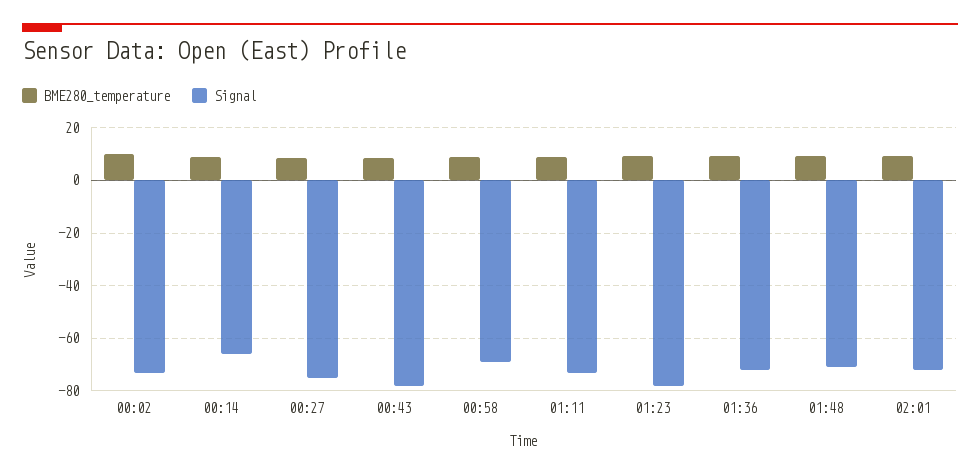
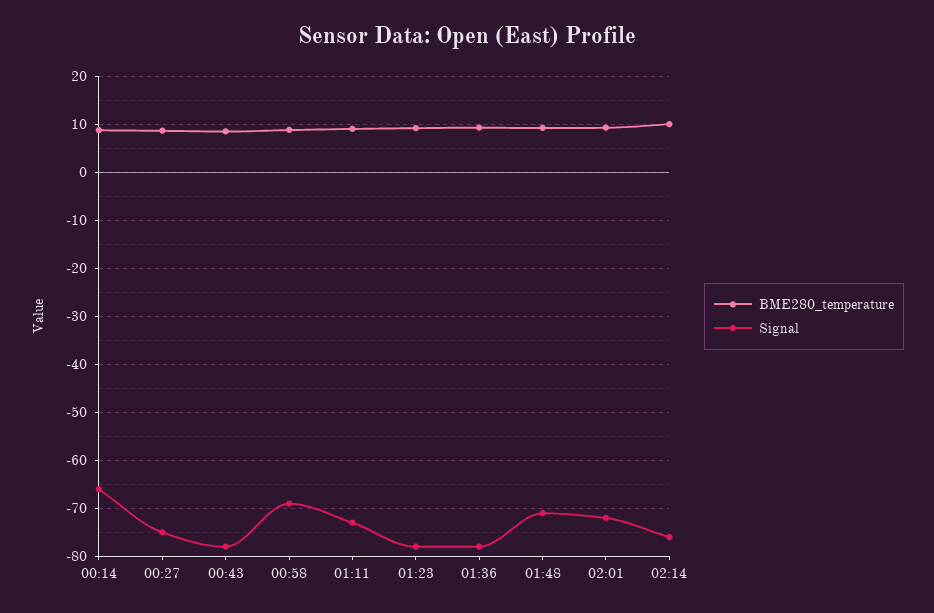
BME280_temperature, 00:02: 10 -> none
Signal, 00:02: -72.5 -> none
Signal, 01:36: -72.5 -> -78
BME280_temperature, 02:14: none -> 10
Signal, 02:14: none -> -76

